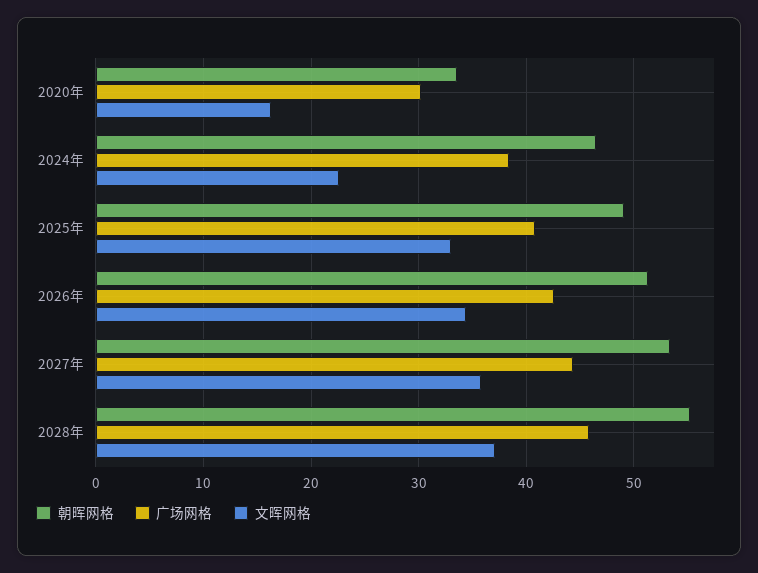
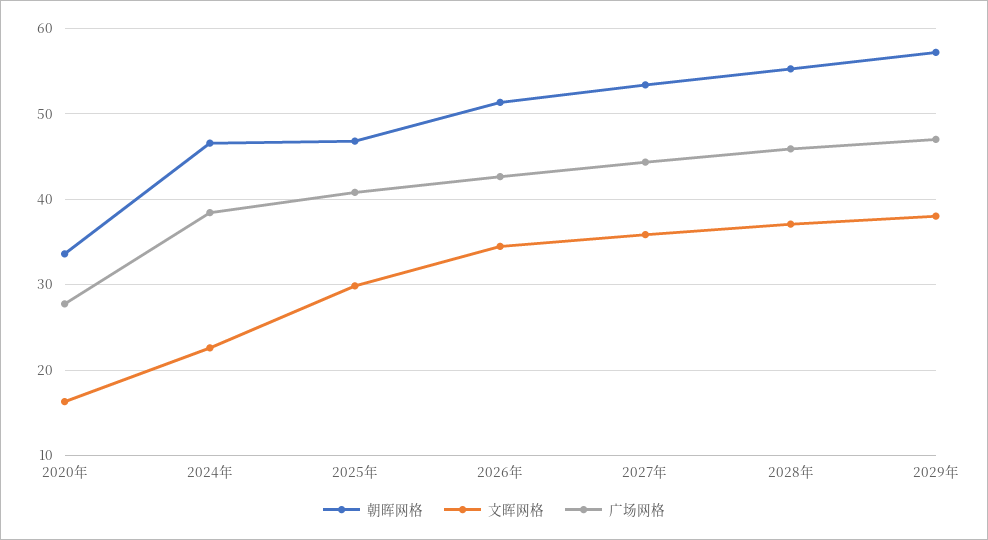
广场网格, 2020年: 30 -> 28
朝晖网格, 2025年: 49 -> 47
文晖网格, 2025年: 33 -> 30
朝晖网格, 2029年: none -> 57
文晖网格, 2029年: none -> 38
广场网格, 2029年: none -> 47

